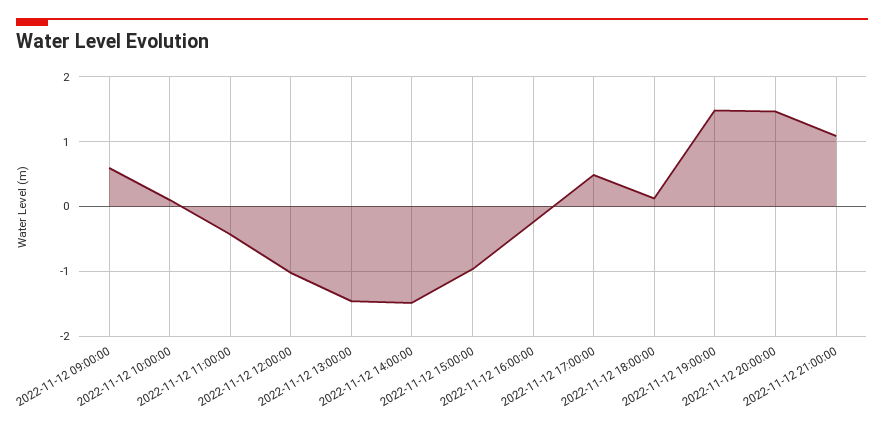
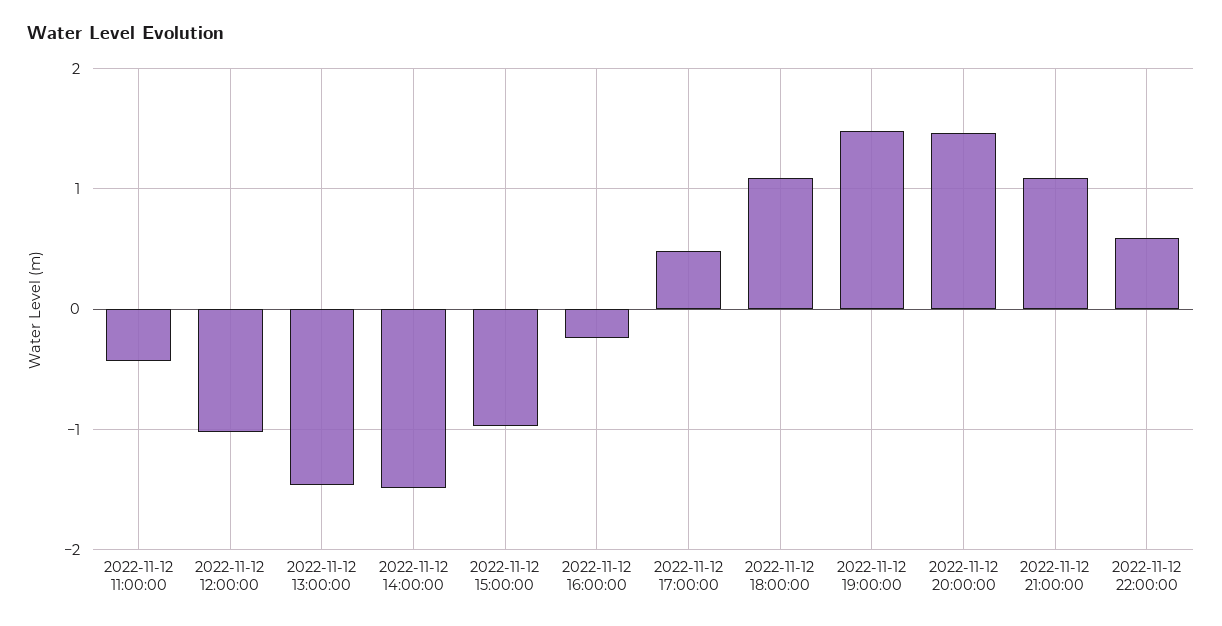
2022-11-12 09:00:00: 0.6 -> none
2022-11-12 10:00:00: 0.1 -> none
2022-11-12 18:00:00: 0.1 -> 1.1
2022-11-12 22:00:00: none -> 0.6

